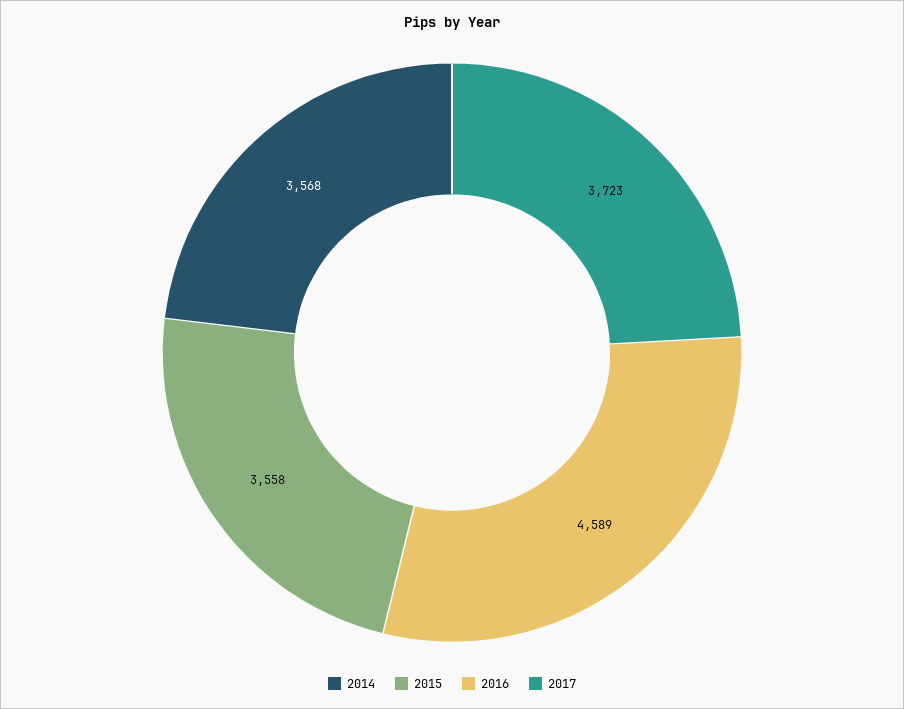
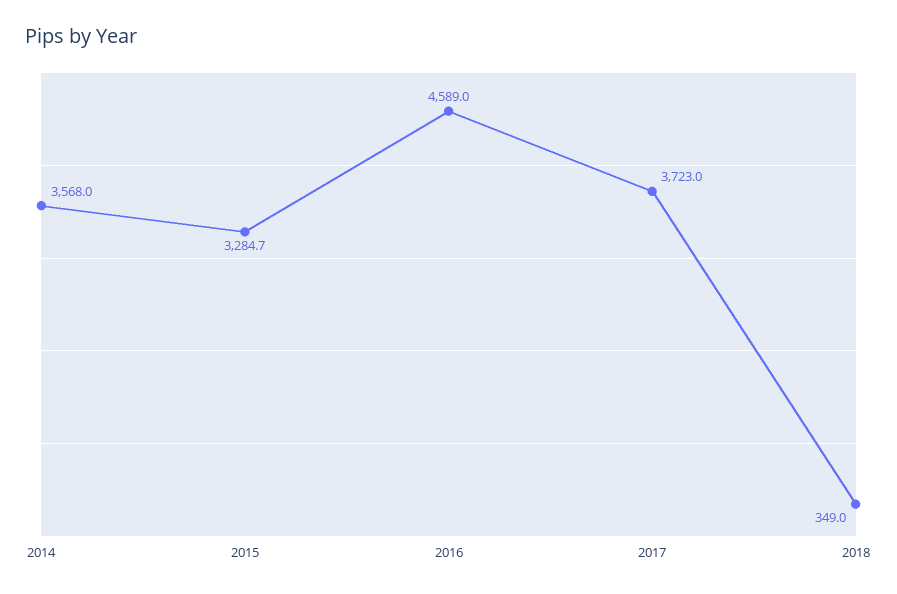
2015: 3558 -> 3284.7
2018: none -> 349

